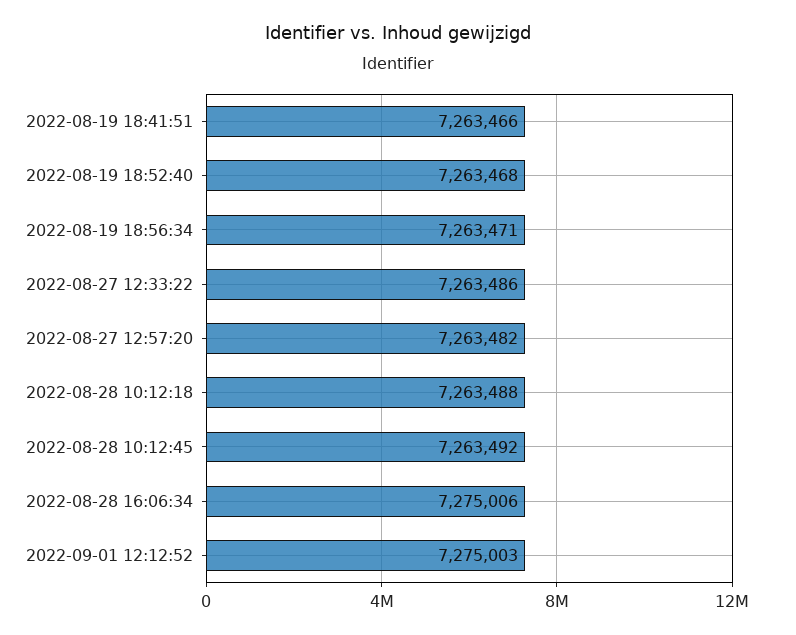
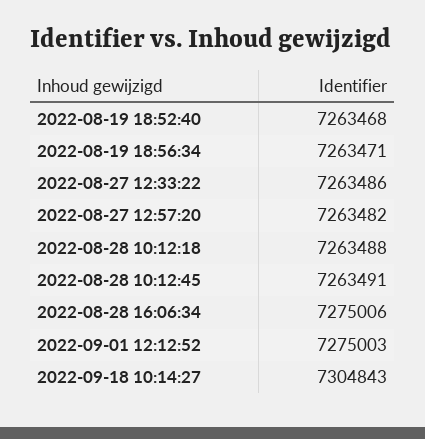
2022-08-19 18:41:51: 7263466 -> none
2022-08-28 10:12:45: 7263492 -> 7263491
2022-09-18 10:14:27: none -> 7304843

